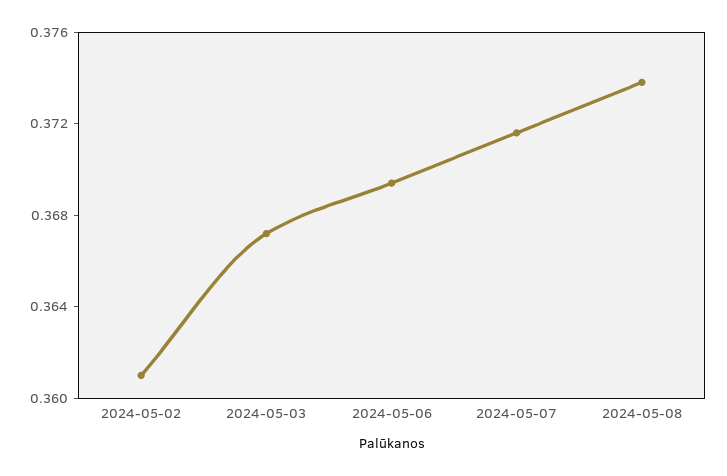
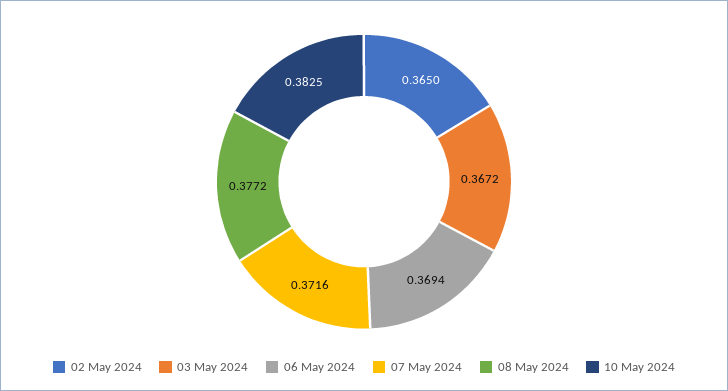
2024-05-02: 0.361 -> 0.365
2024-05-08: 0.374 -> 0.3772
10 May 2024: none -> 0.3825

